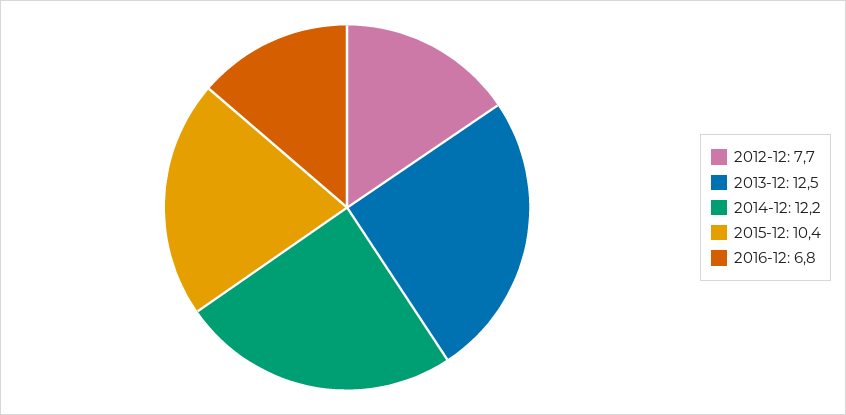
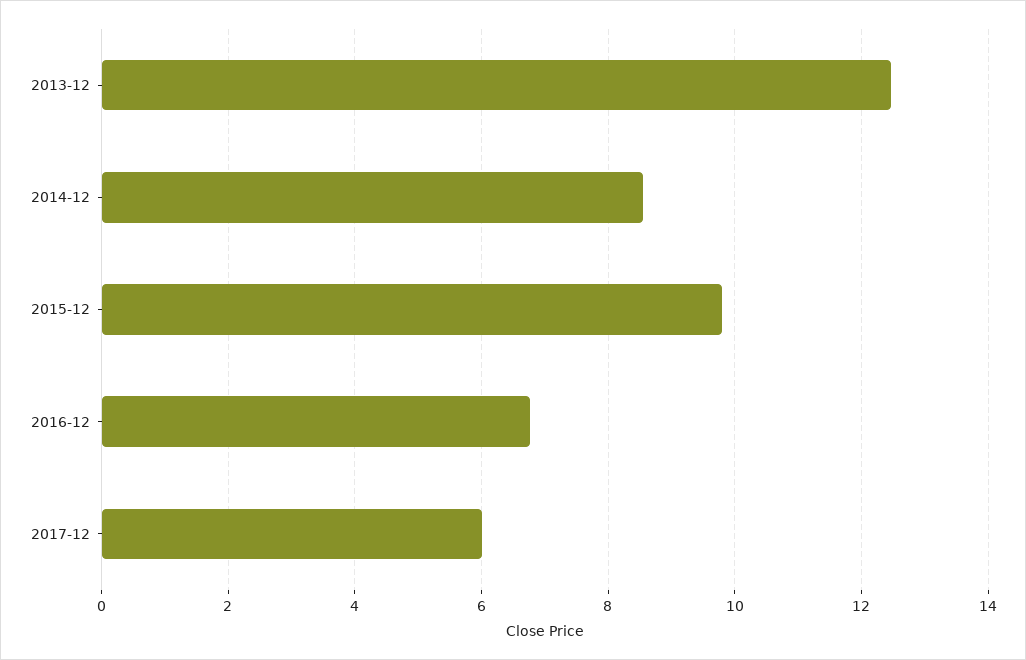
2012-12: 7.7 -> none
2014-12: 12.2 -> 8.6
2015-12: 10.4 -> 9.8
2017-12: none -> 6

